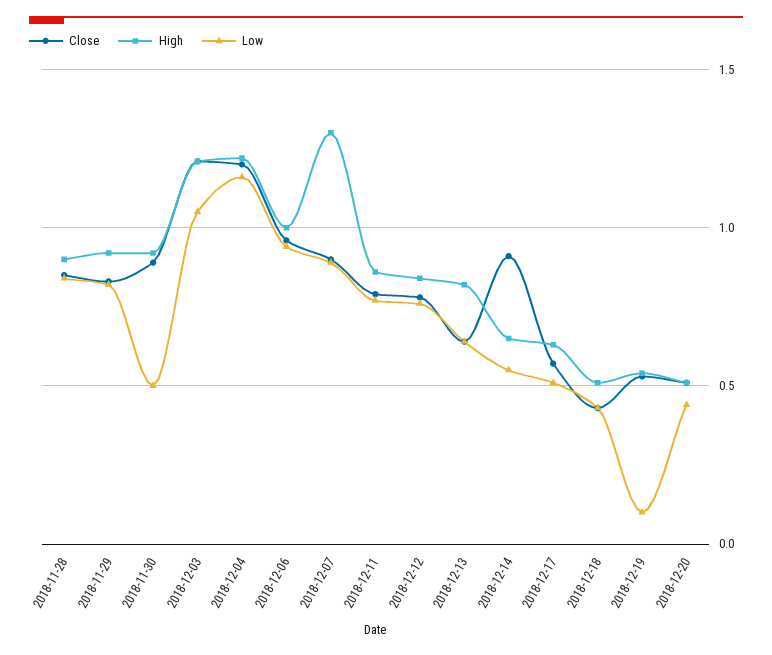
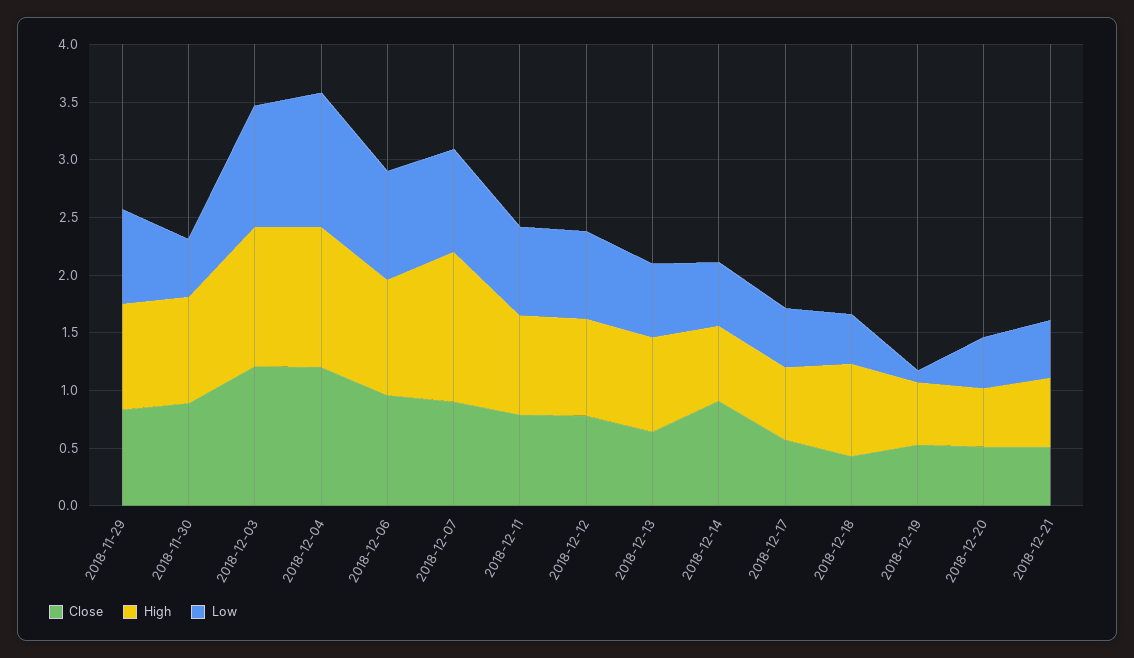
Close, 2018-11-28: 0.85 -> none
High, 2018-11-28: 0.9 -> none
Low, 2018-11-28: 0.85 -> none
High, 2018-12-18: 0.5 -> 0.8
Close, 2018-12-21: none -> 0.5
High, 2018-12-21: none -> 0.6
Low, 2018-12-21: none -> 0.5

